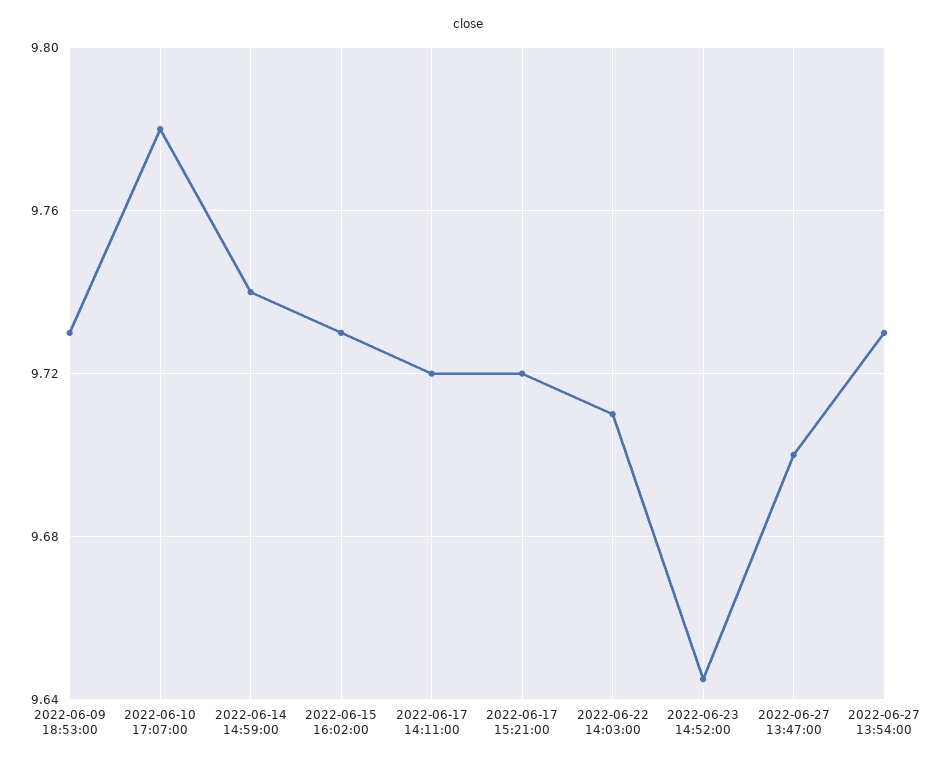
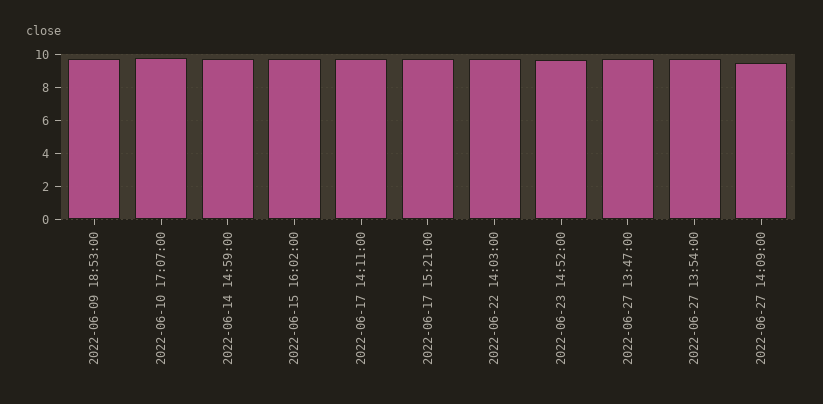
2022-06-27 14:09:00: none -> 9.5

